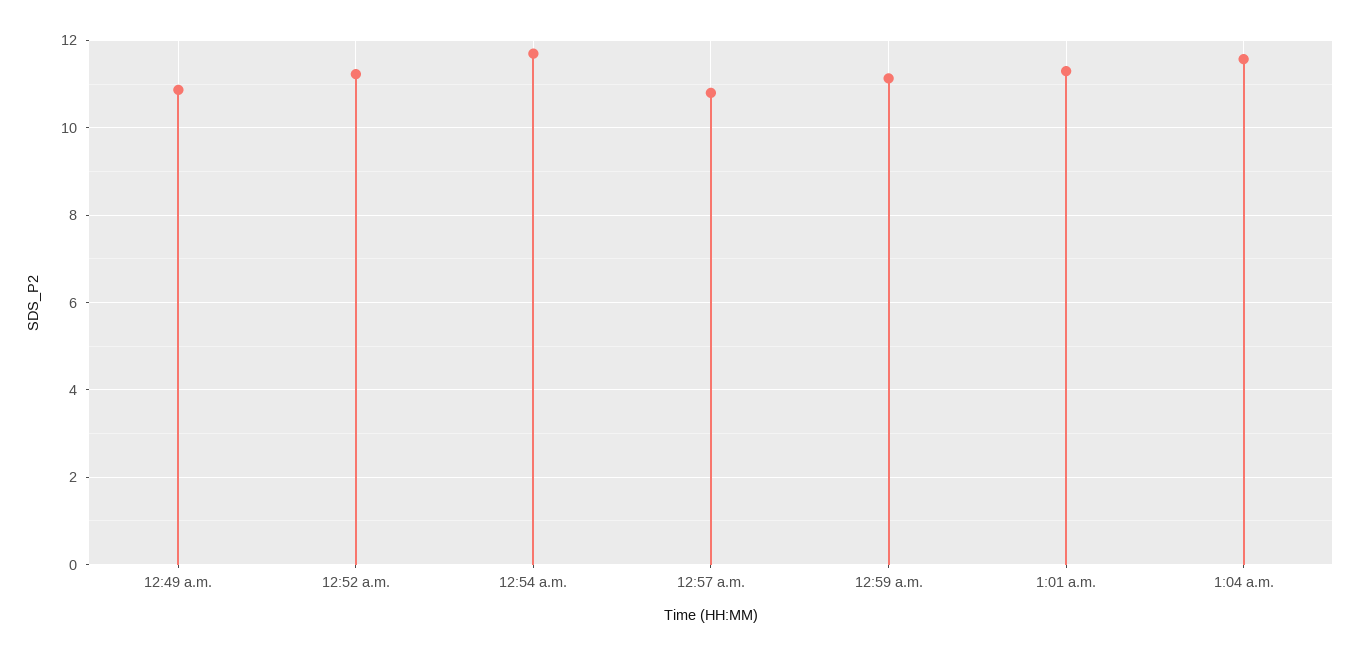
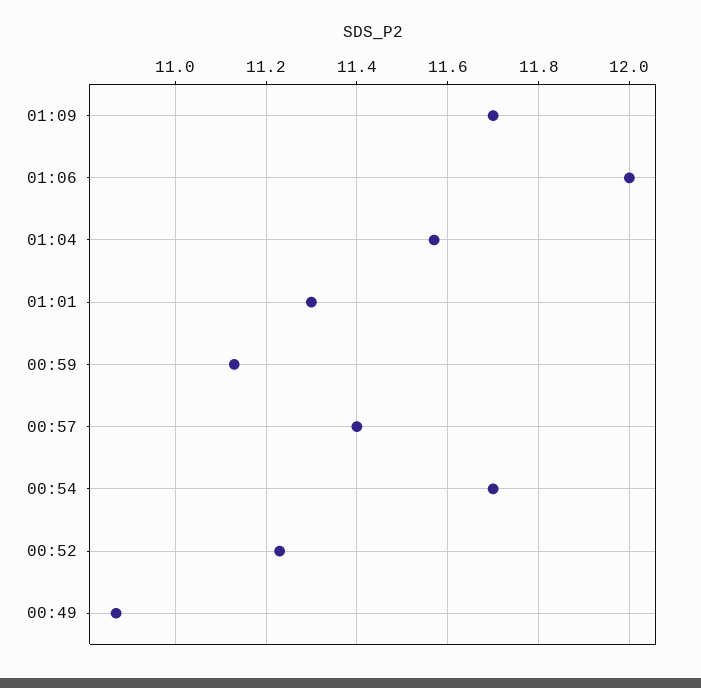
12:57 a.m.: 10.8 -> 11.4
01:09: none -> 11.7
01:06: none -> 12

